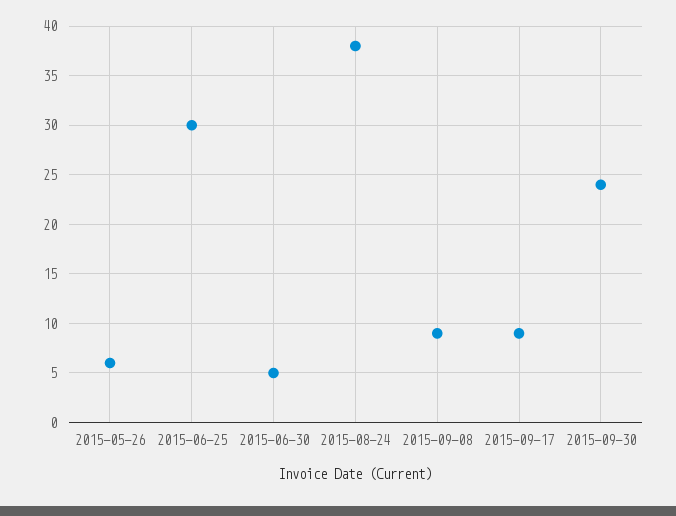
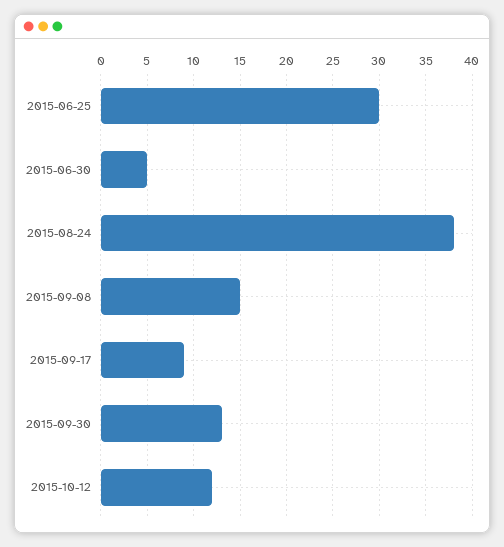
2015-05-26: 6 -> none
2015-09-08: 9 -> 15
2015-09-30: 24 -> 13
2015-10-12: none -> 12

